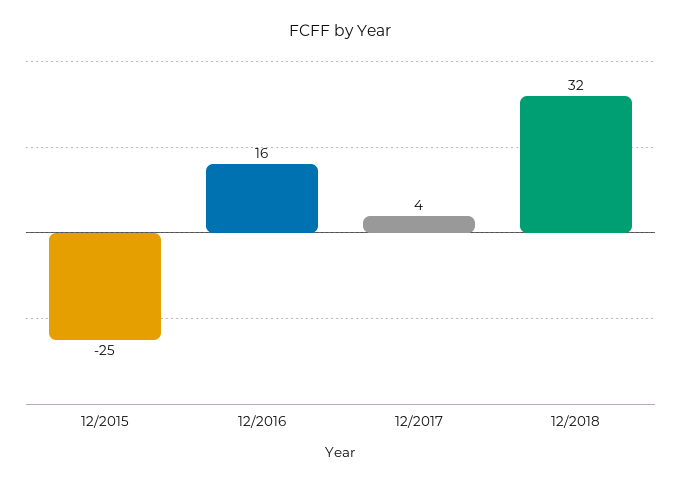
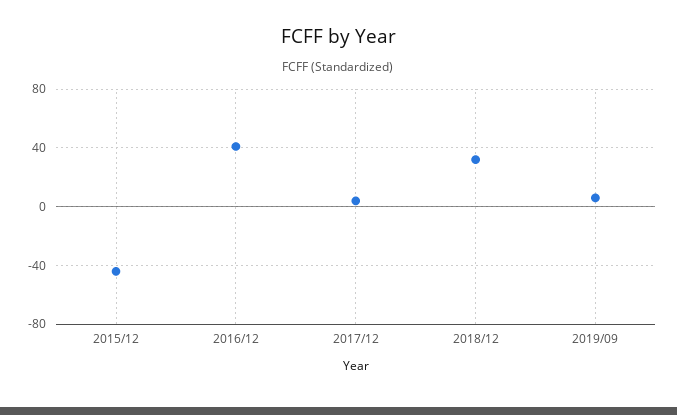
12/2015: -25 -> -45
12/2016: 16 -> 40
2019/09: none -> 5

